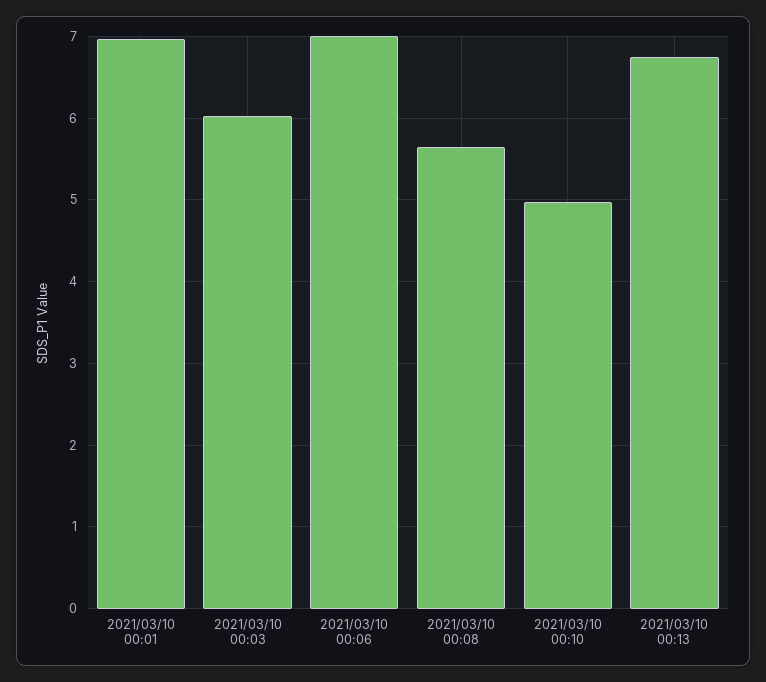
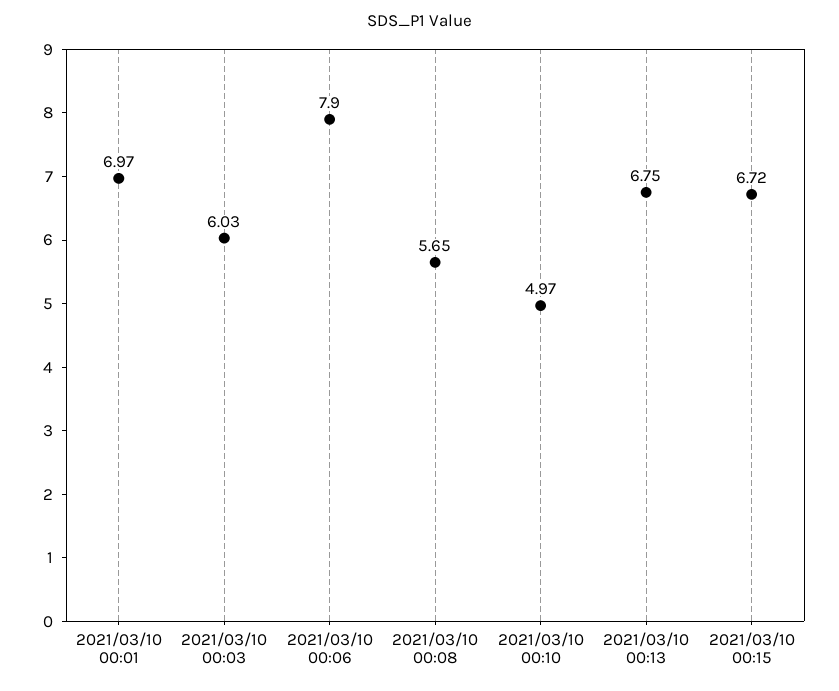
2021/03/10 00:06: 7 -> 7.9
2021/03/10 00:15: none -> 6.72

